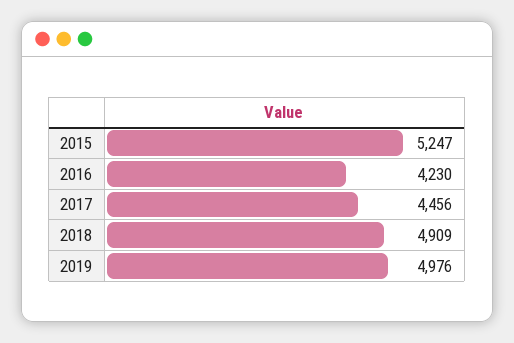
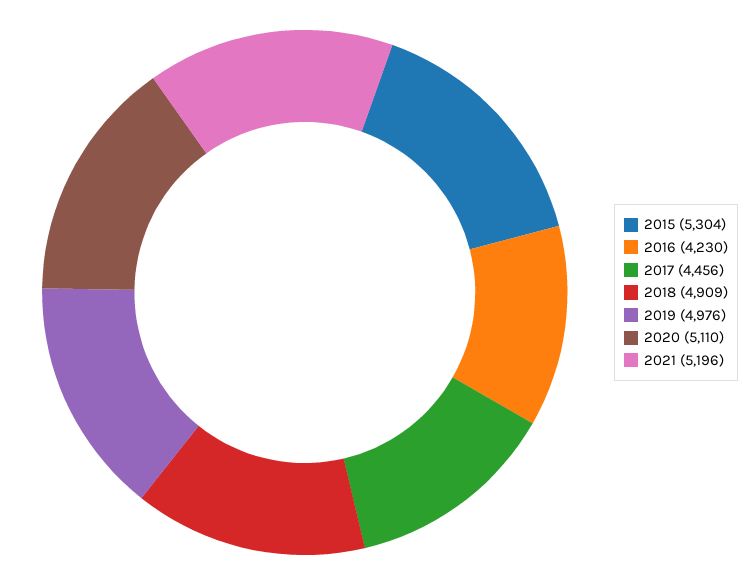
2015: 5247 -> 5304
2020: none -> 5110
2021: none -> 5196

